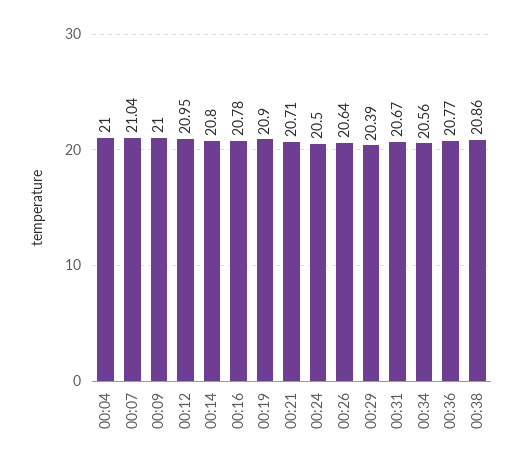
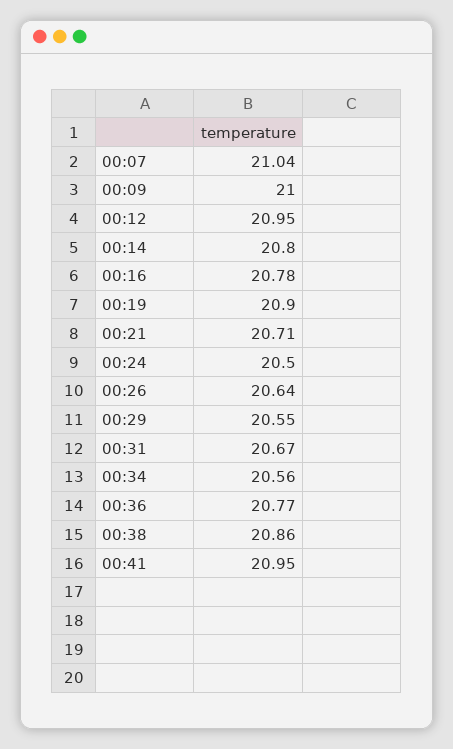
00:04: 21 -> none
00:29: 20.39 -> 20.55
00:41: none -> 20.95

